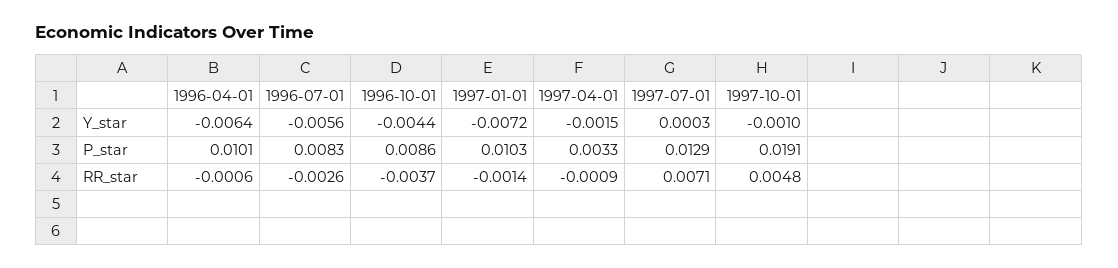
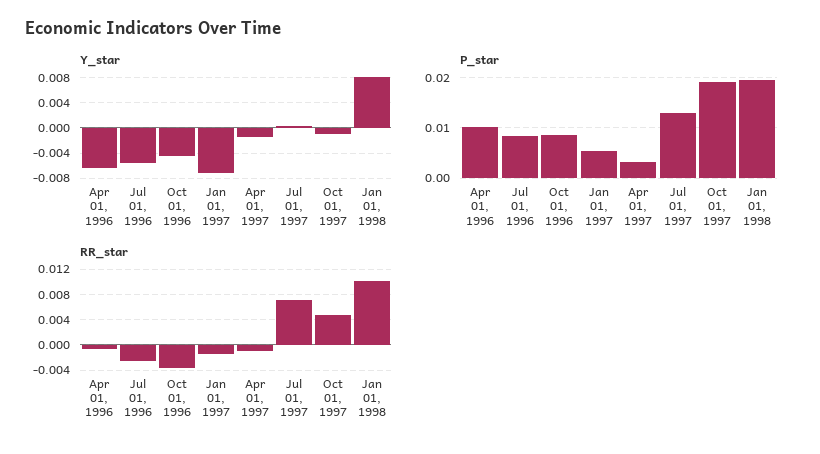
P_star, 1997-01-01: 0.0103 -> 0.006
Y_star, Jan 01, 1998: none -> 0.008
P_star, Jan 01, 1998: none -> 0.02
RR_star, Jan 01, 1998: none -> 0.01

